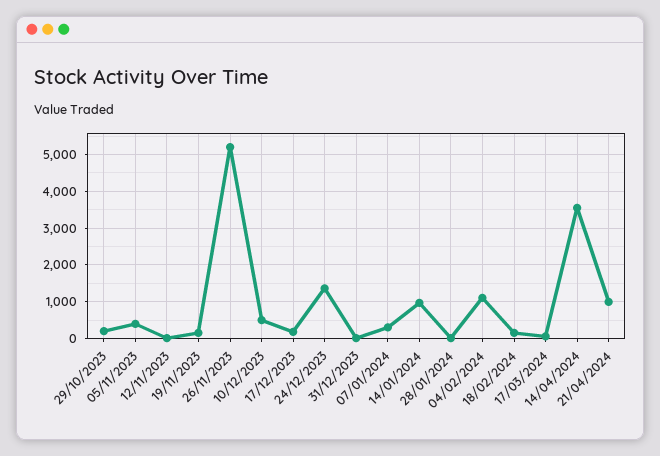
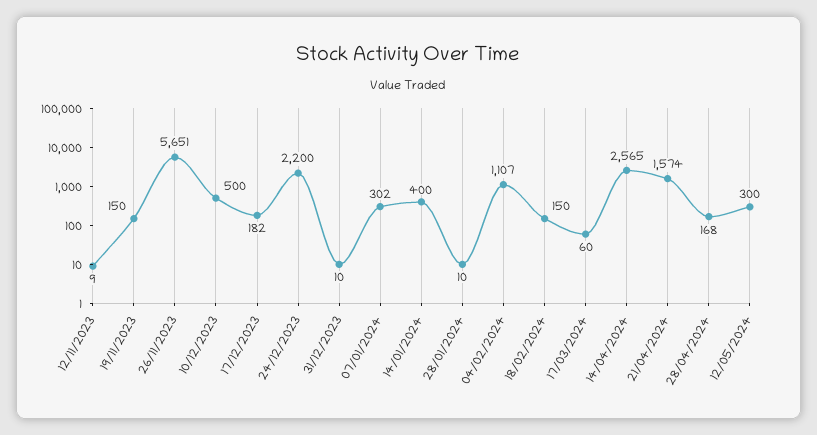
29/10/2023: 200 -> none
05/11/2023: 400 -> none
26/11/2023: 5200 -> 5651
24/12/2023: 1400 -> 2200
14/01/2024: 1000 -> 400
14/04/2024: 3600 -> 2565
21/04/2024: 1000 -> 1574
28/04/2024: none -> 168
12/05/2024: none -> 300

